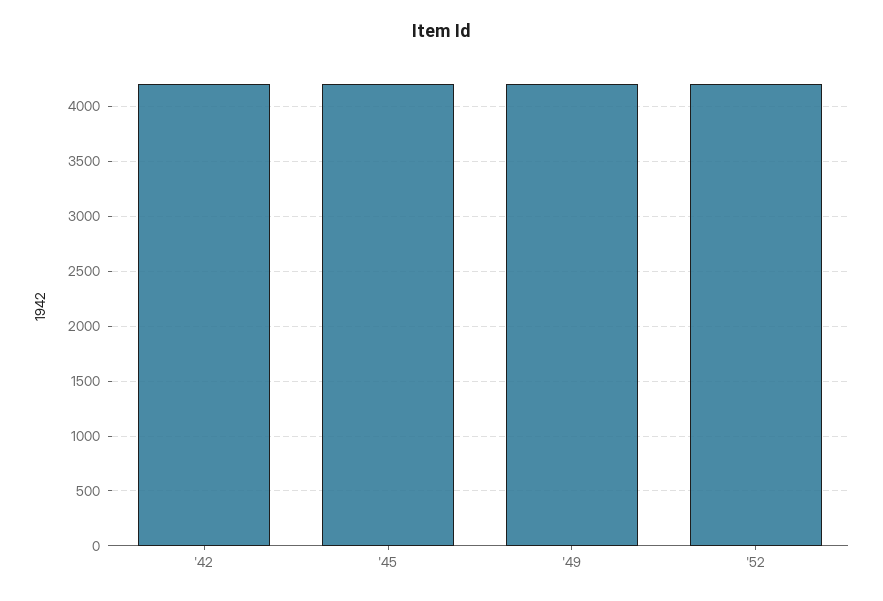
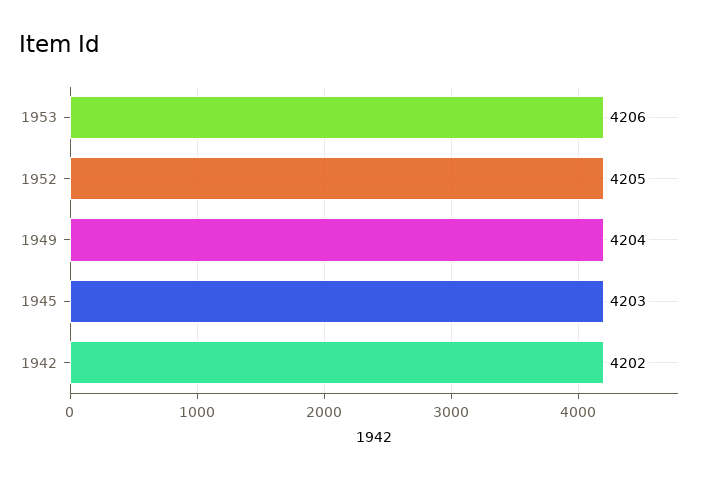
1953: none -> 4206

